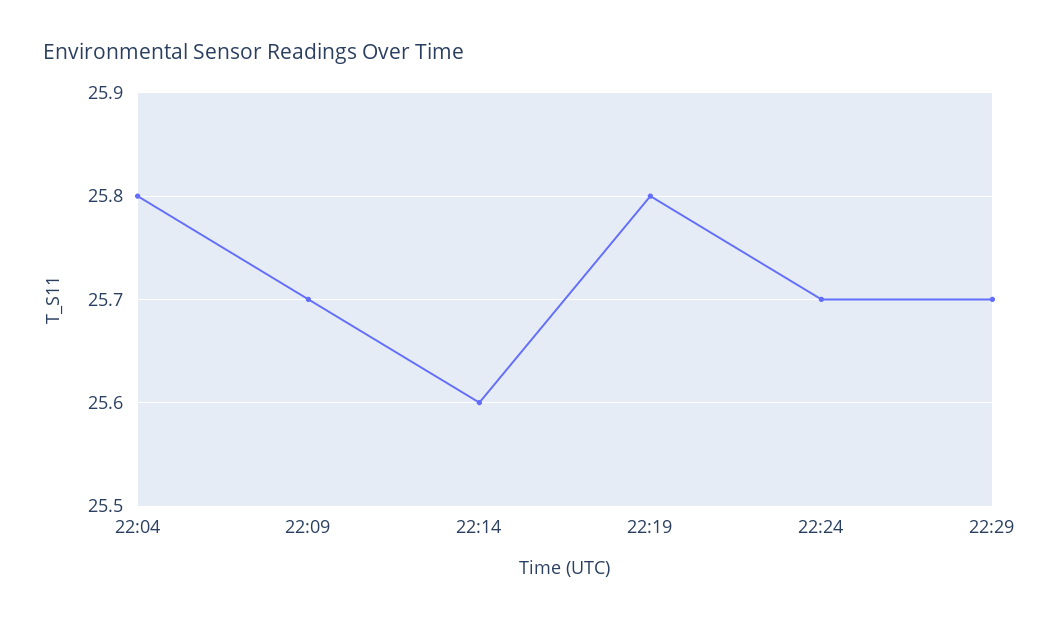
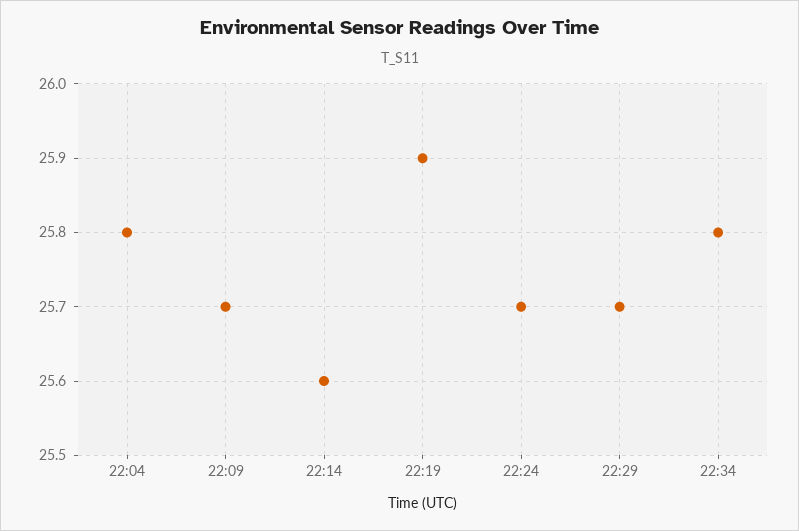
22:19: 25.8 -> 25.9
22:34: none -> 25.8

